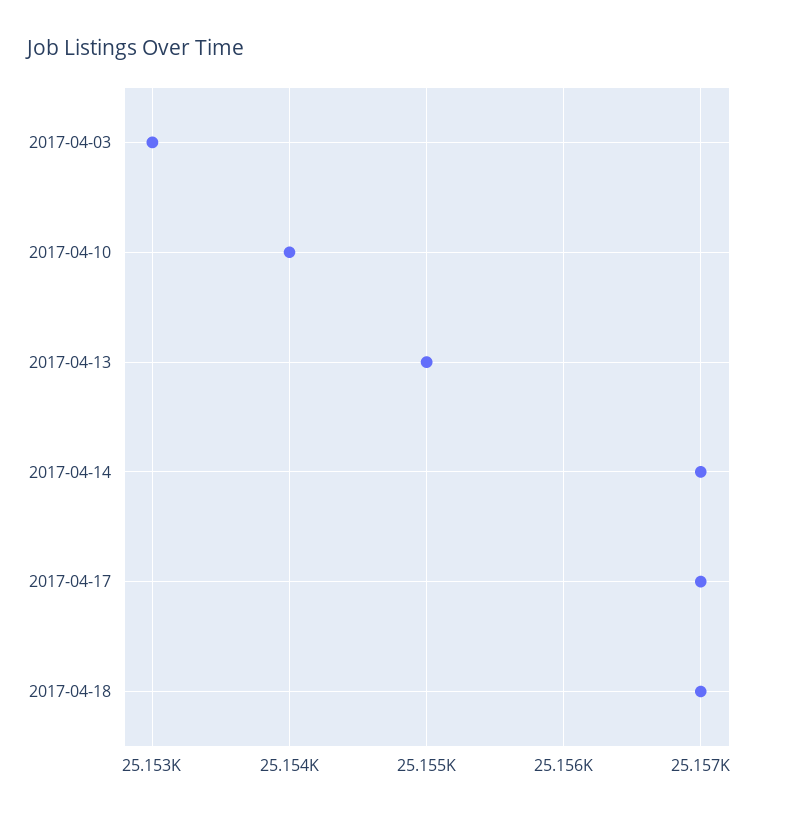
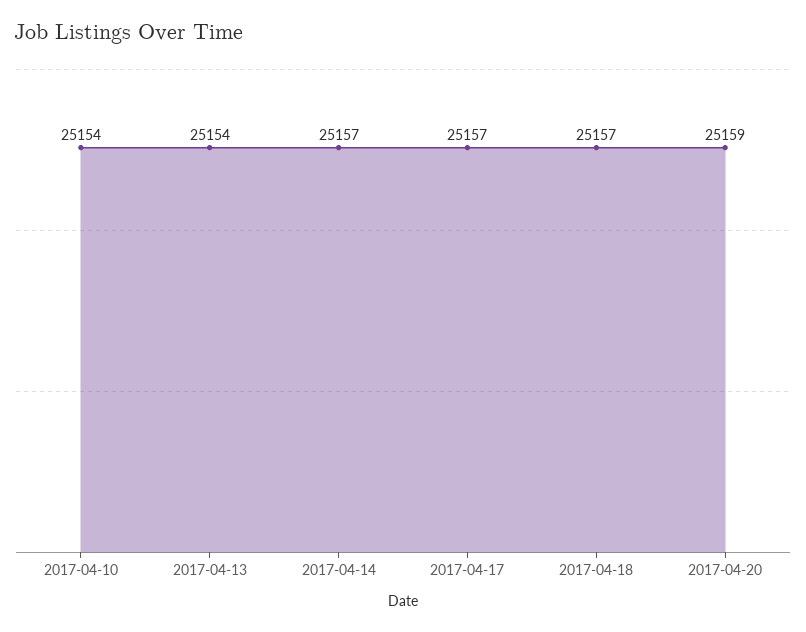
2017-04-03: 25153 -> none
2017-04-13: 25155 -> 25154
2017-04-20: none -> 25159

